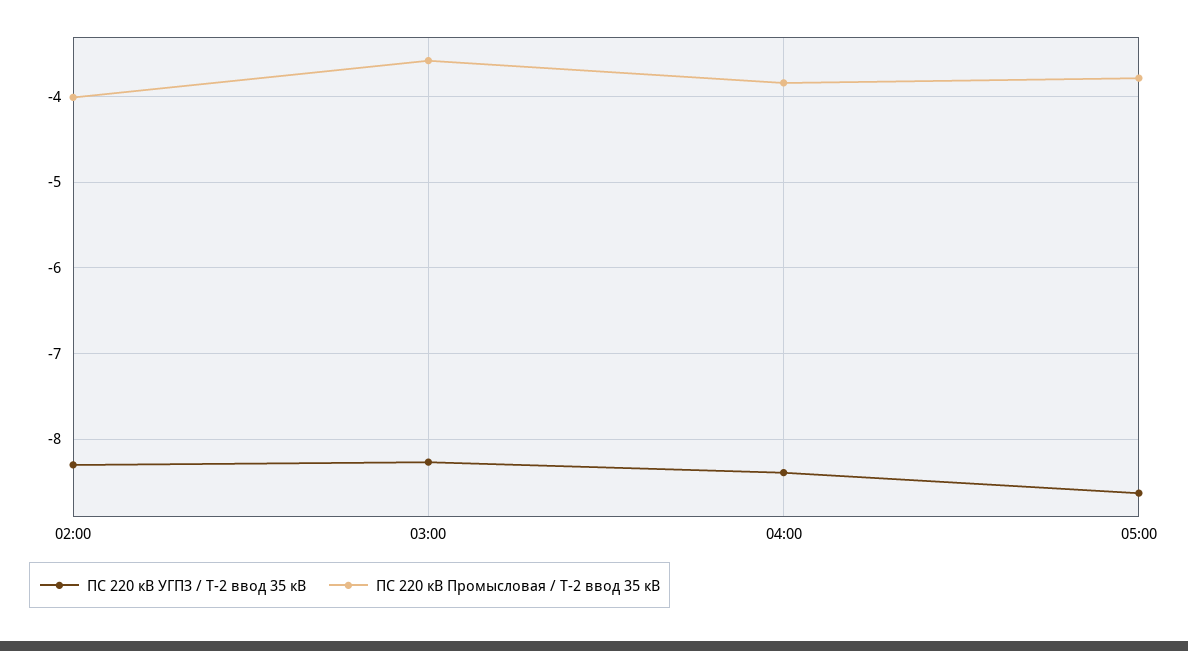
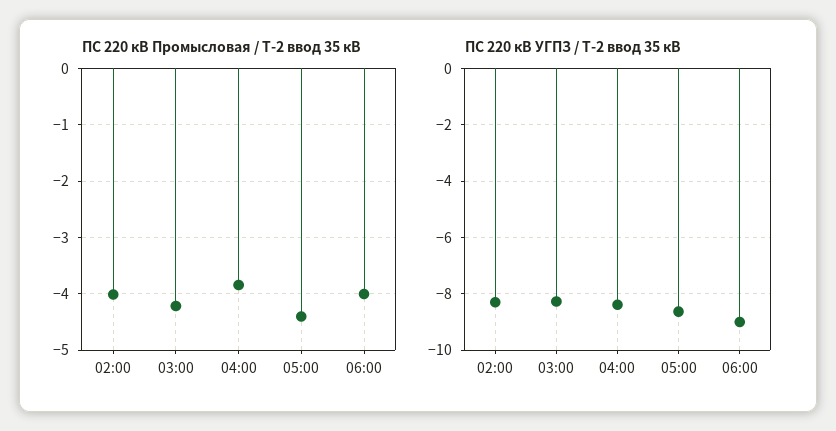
ПС 220 кВ Промысловая / Т-2 ввод 35 кВ, 03:00: -3.6 -> -4.2
ПС 220 кВ Промысловая / Т-2 ввод 35 кВ, 05:00: -3.8 -> -4.4
ПС 220 кВ Промысловая / Т-2 ввод 35 кВ, 06:00: none -> -4
ПС 220 кВ УГПЗ / Т-2 ввод 35 кВ, 06:00: none -> -9

